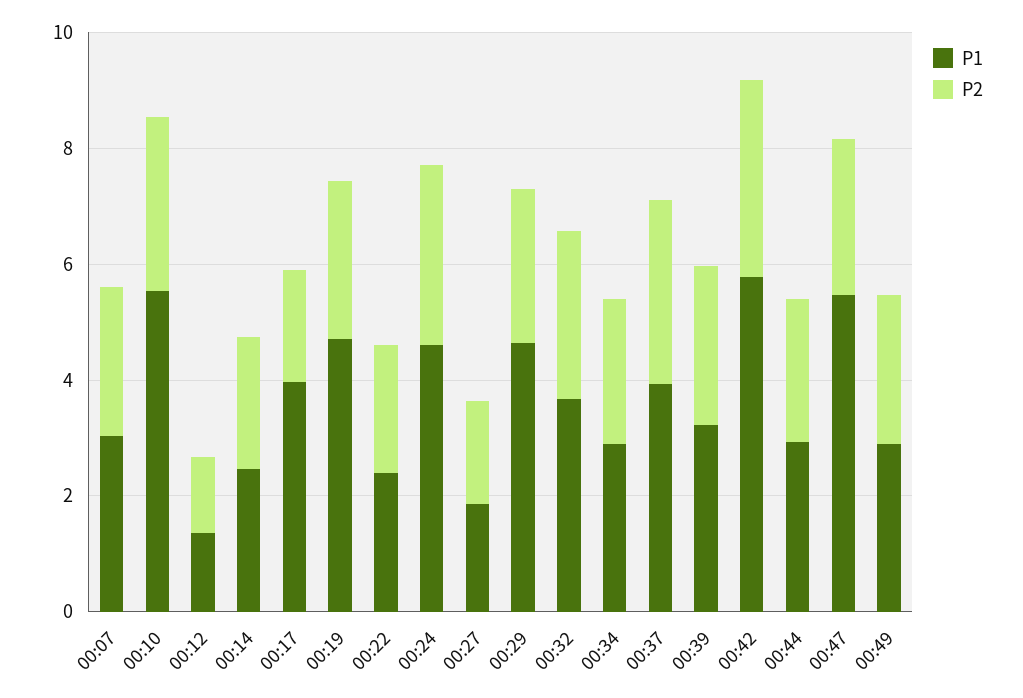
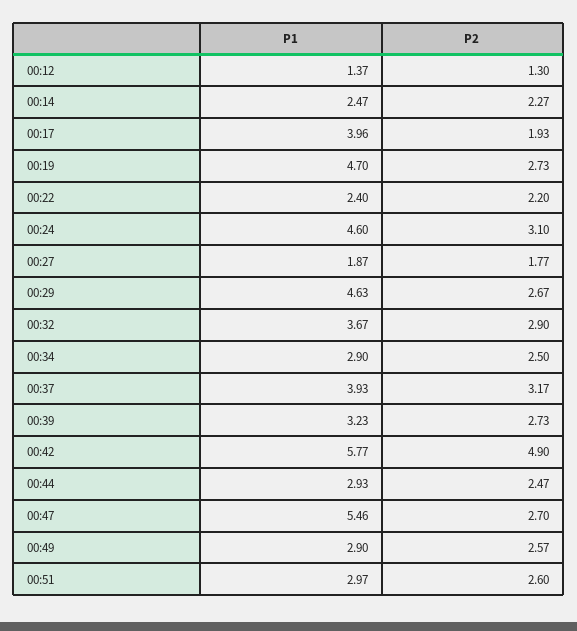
P1, 00:07: 3 -> none
P2, 00:07: 2.5 -> none
P1, 00:10: 5.5 -> none
P2, 00:10: 3 -> none
P2, 00:42: 3.5 -> 4.9
P1, 00:51: none -> 2.97
P2, 00:51: none -> 2.6

